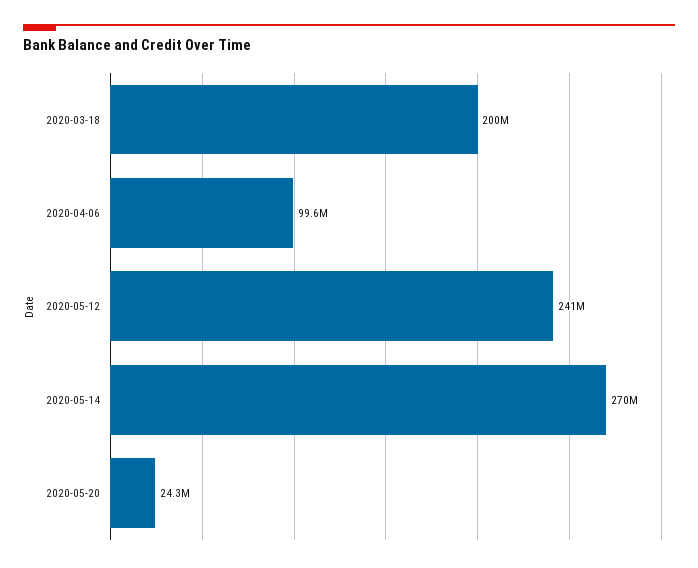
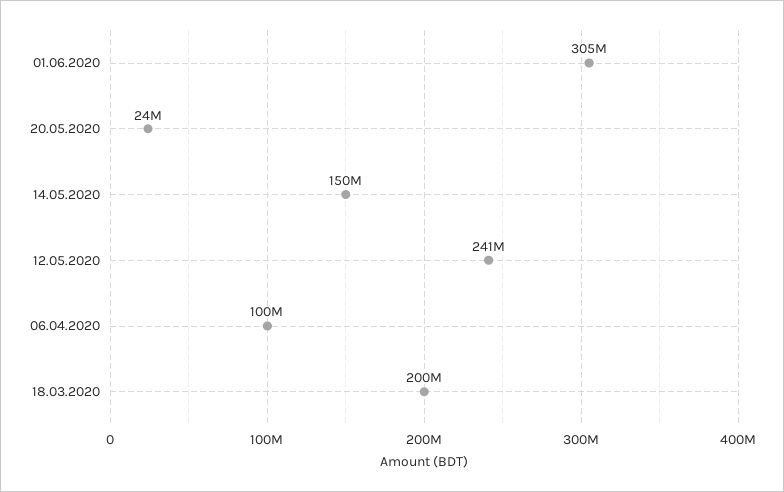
2020-05-14: 270000000 -> 150000000
01.06.2020: none -> 305000000

